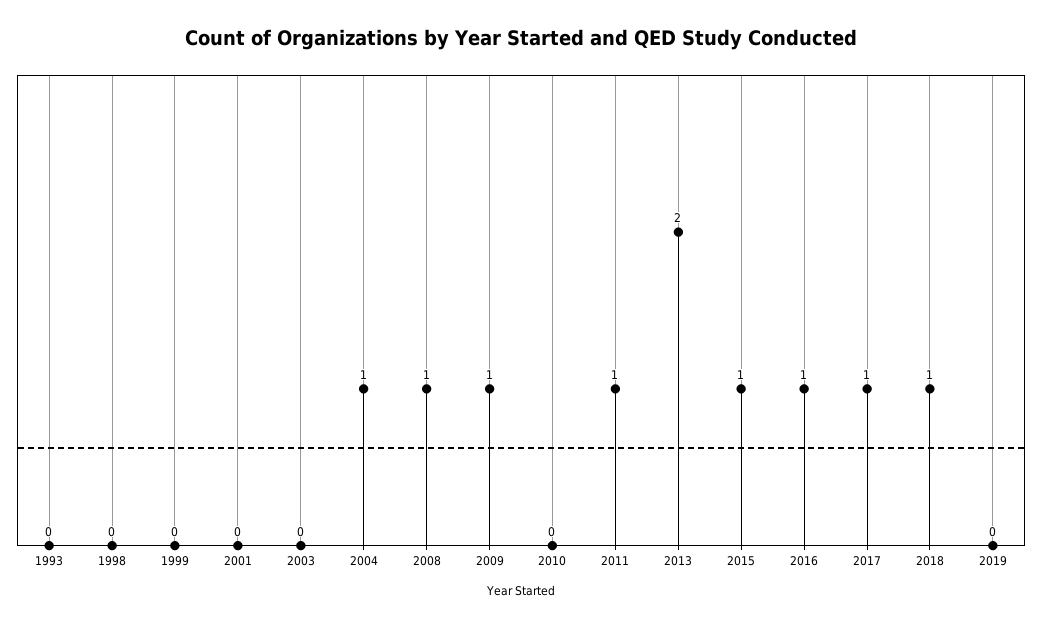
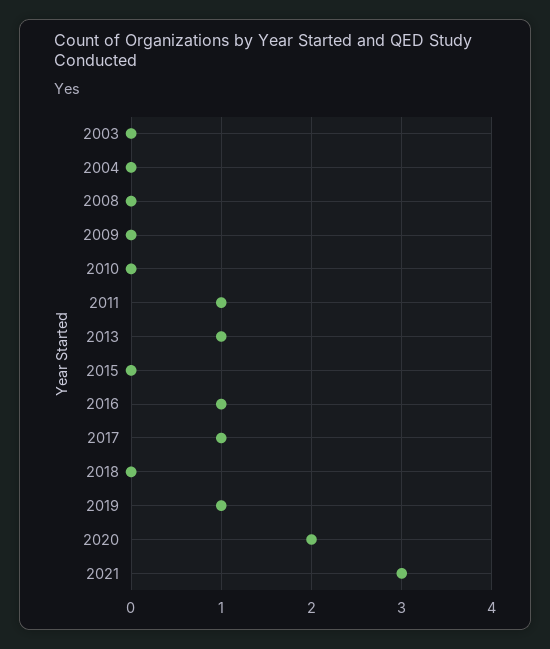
1993: 0 -> none
1998: 0 -> none
1999: 0 -> none
2001: 0 -> none
2004: 1 -> 0
2008: 1 -> 0
2009: 1 -> 0
2013: 2 -> 1
2015: 1 -> 0
2018: 1 -> 0
2019: 0 -> 1
2020: none -> 2
2021: none -> 3

